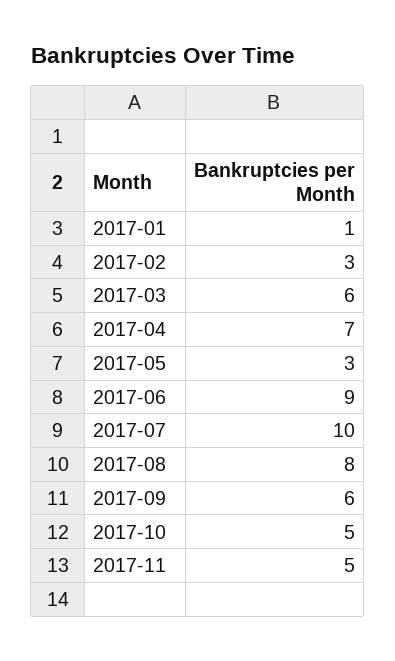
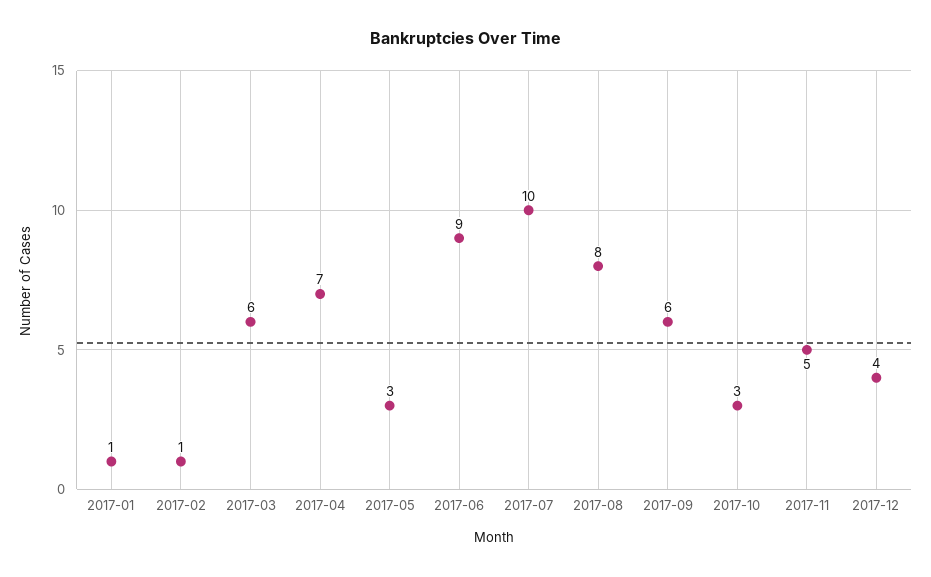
2017-02: 3 -> 1
2017-10: 5 -> 3
2017-12: none -> 4

